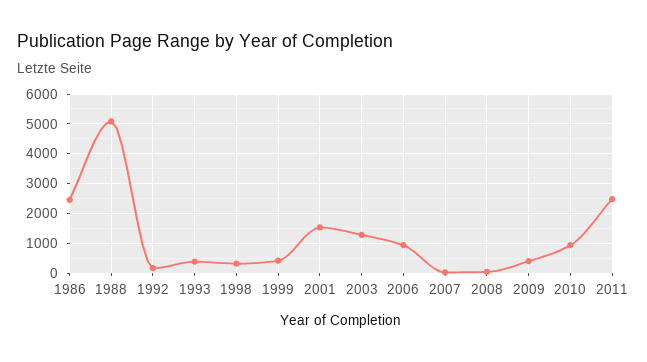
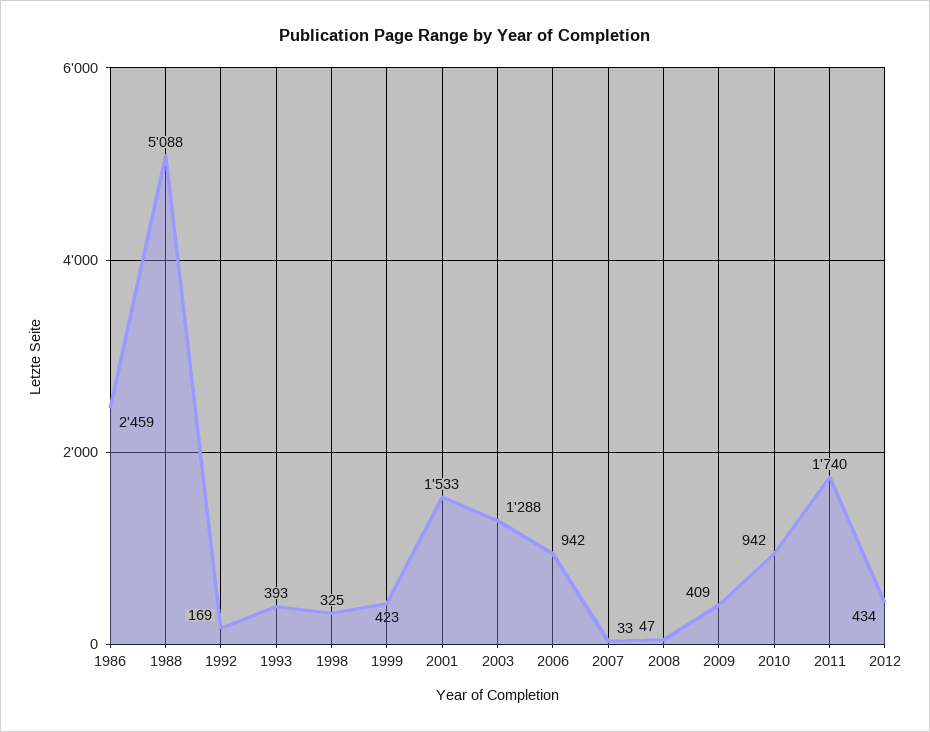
2011: 2500 -> 1740
2012: none -> 434

